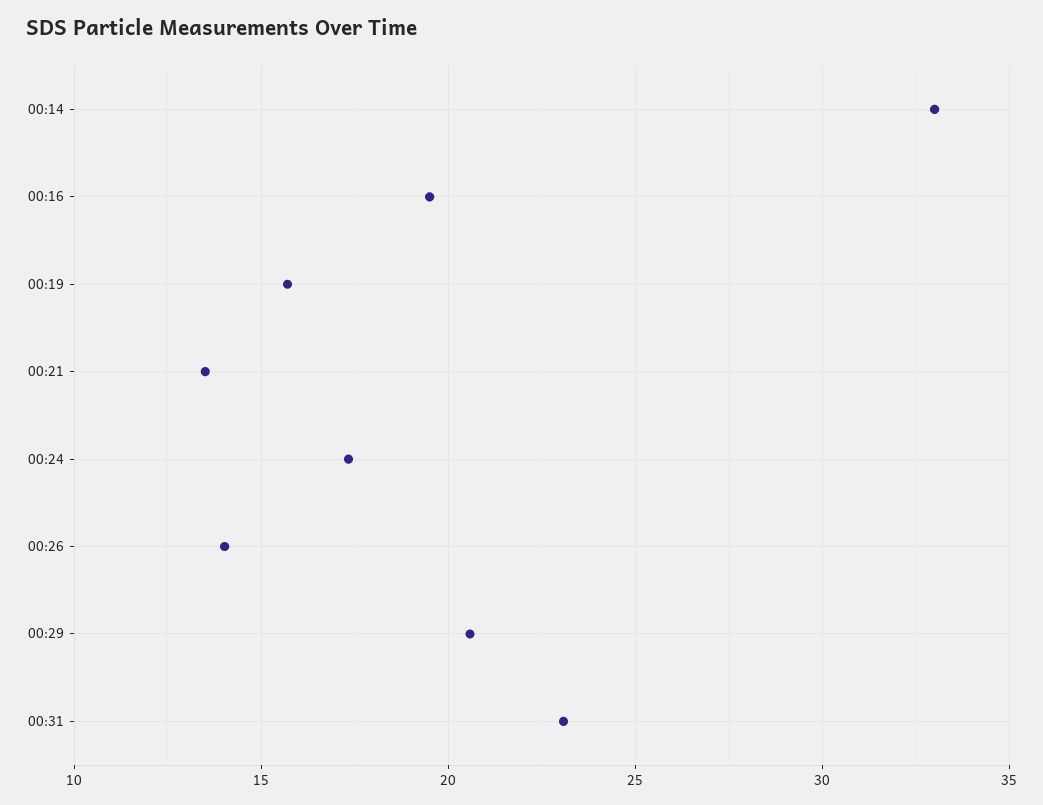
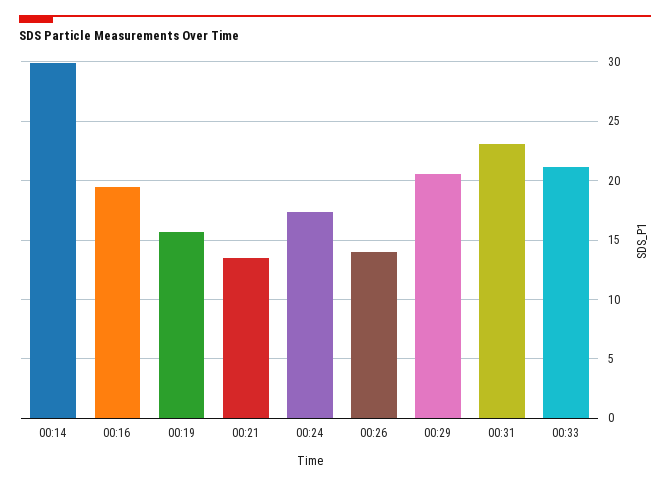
00:14: 33 -> 30
00:33: none -> 21

